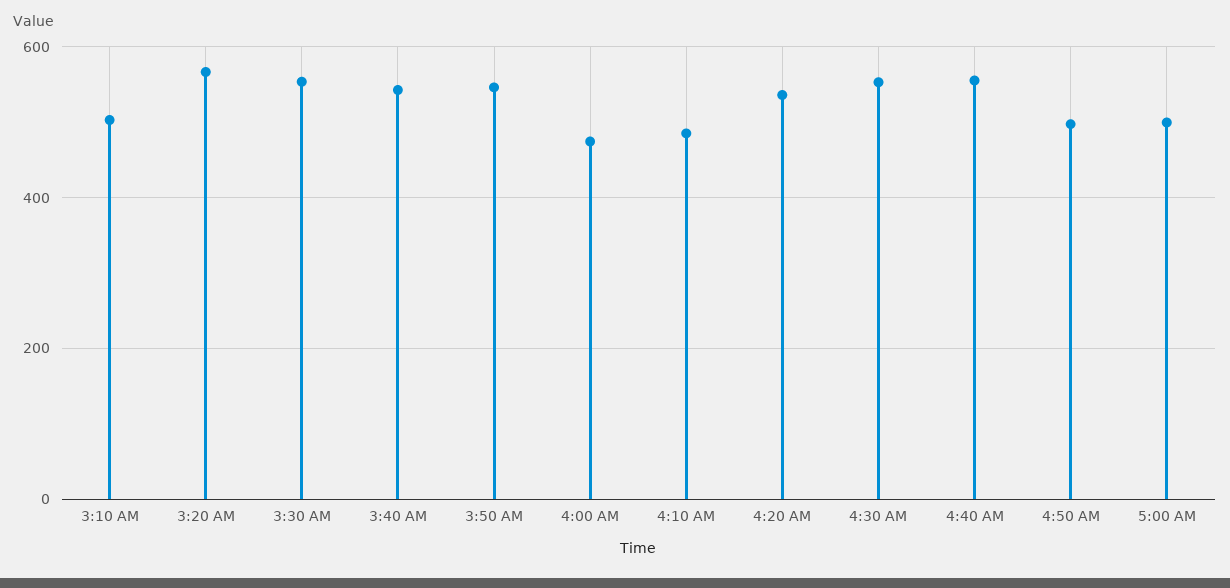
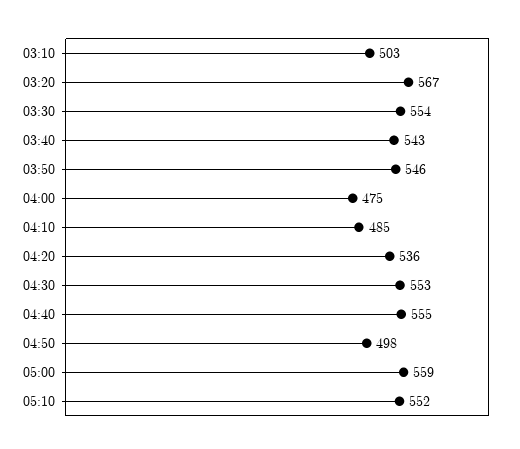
5:00 AM: 500 -> 559
05:10: none -> 552

